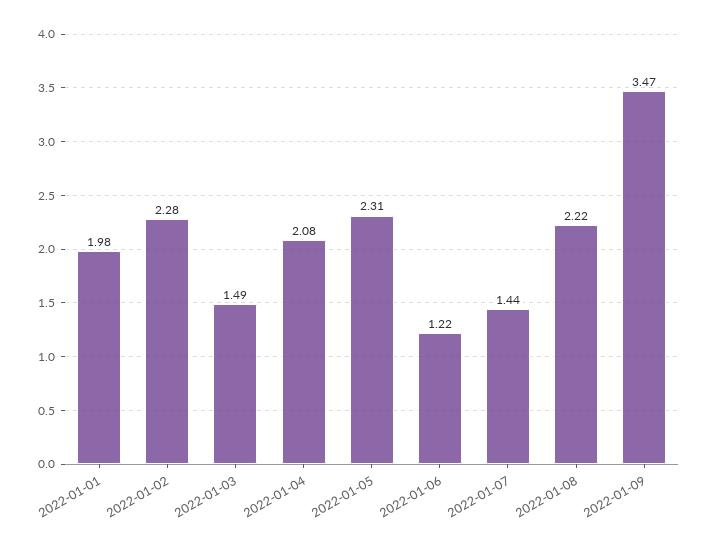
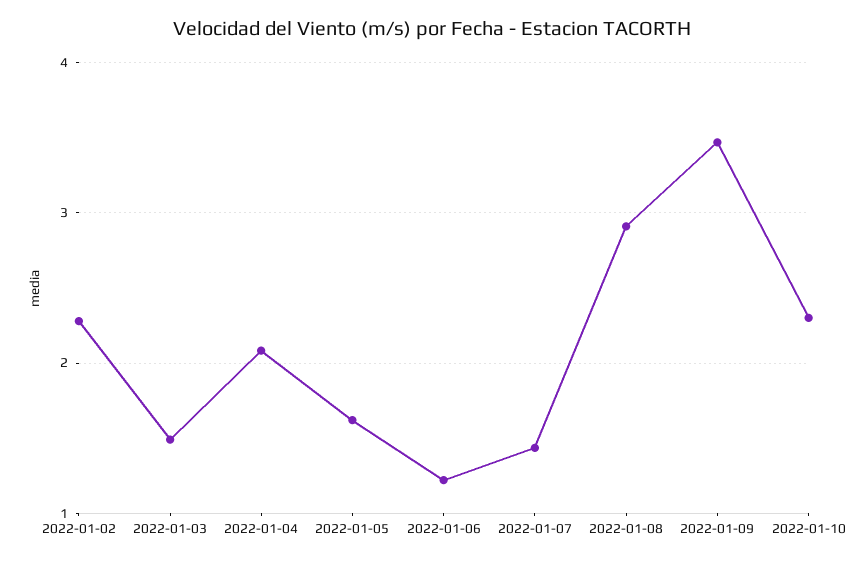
2022-01-01: 1.98 -> none
2022-01-05: 2.31 -> 1.6
2022-01-08: 2.22 -> 2.9
2022-01-10: none -> 2.3

